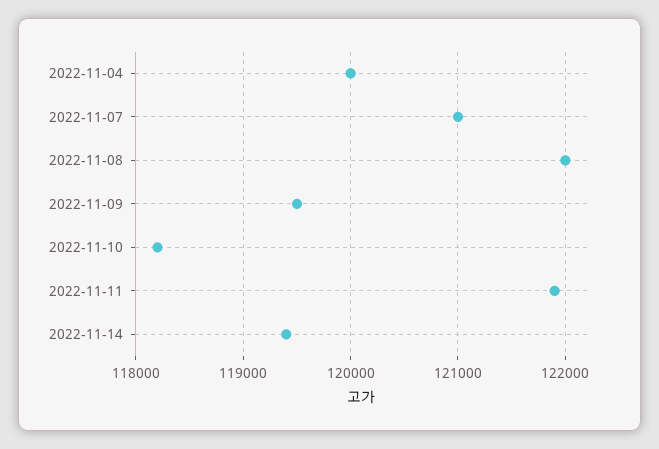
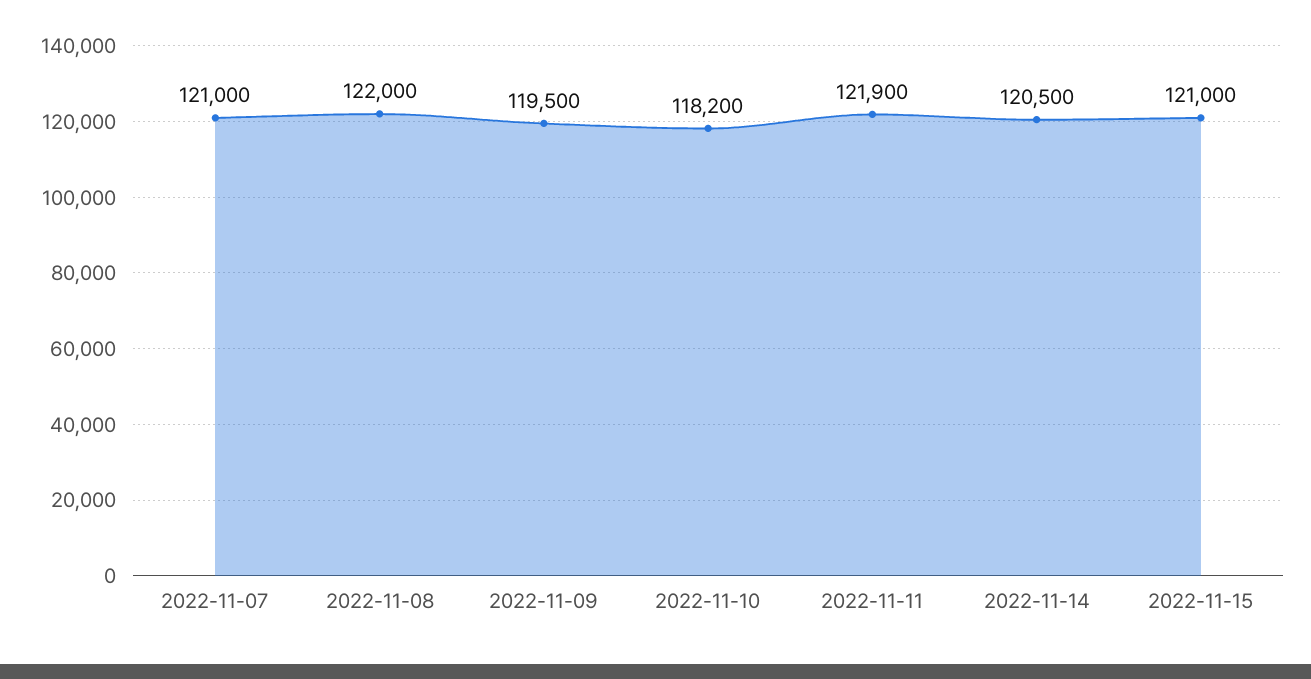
2022-11-04: 120000 -> none
2022-11-14: 119400 -> 120500
2022-11-15: none -> 121000

